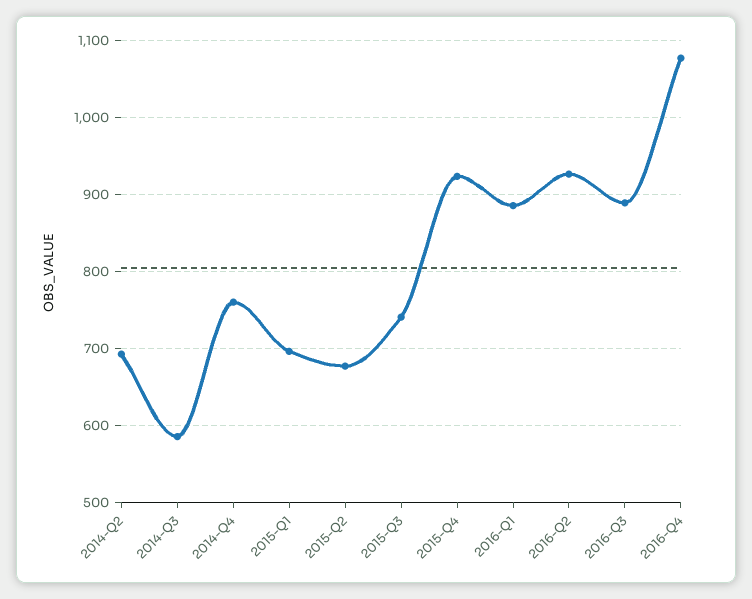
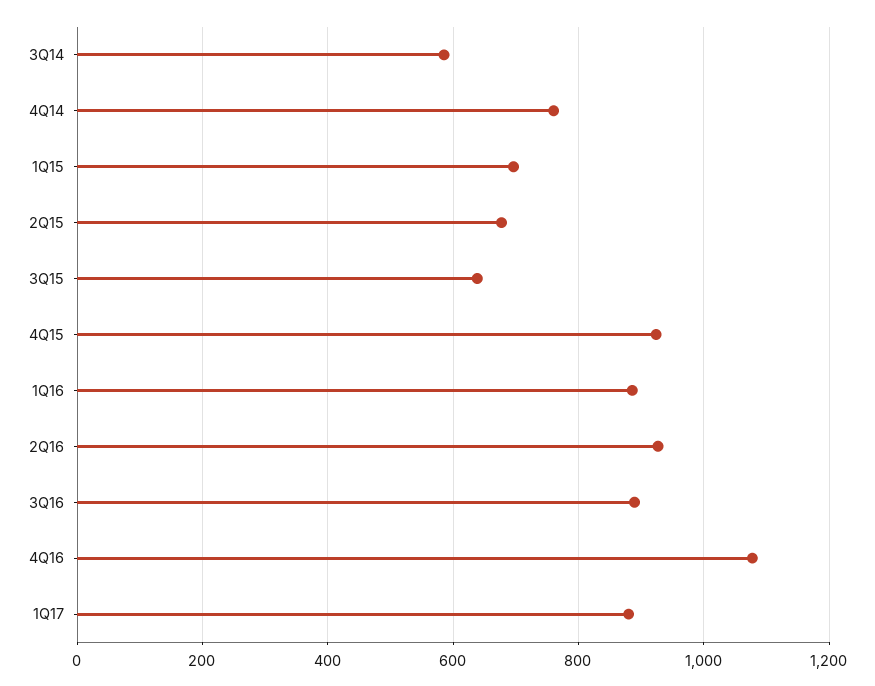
2014-Q2: 690 -> none
2015-Q3: 740 -> 640
1Q17: none -> 880

